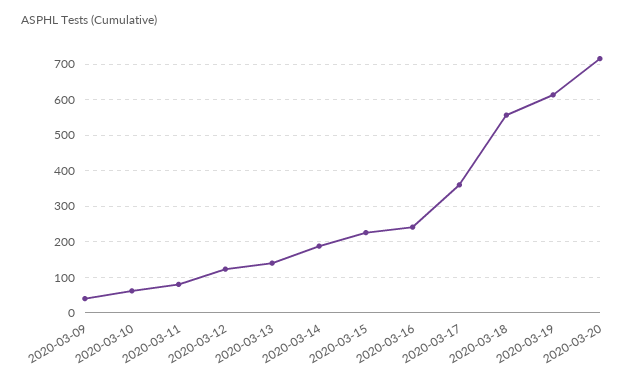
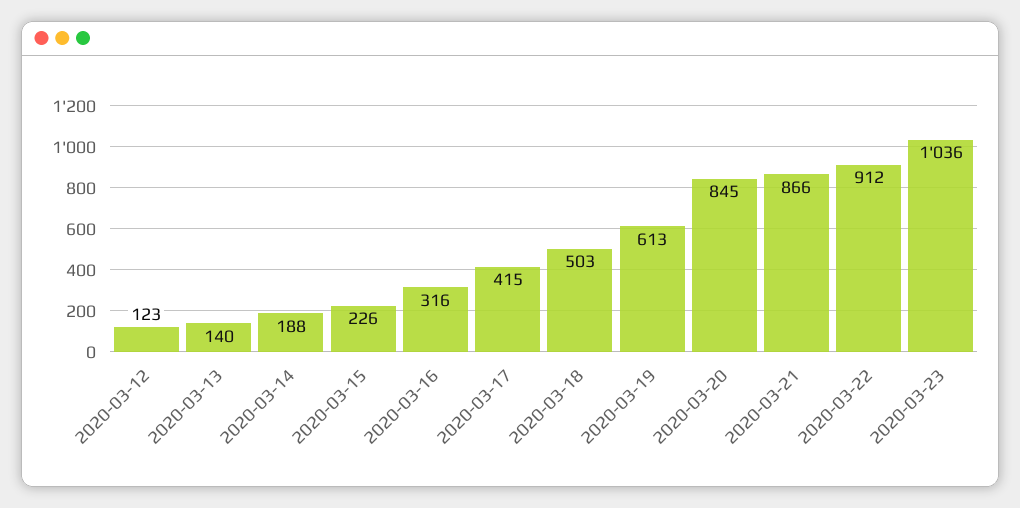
2020-03-09: 40 -> none
2020-03-10: 60 -> none
2020-03-11: 80 -> none
2020-03-16: 240 -> 316
2020-03-17: 360 -> 415
2020-03-18: 560 -> 503
2020-03-20: 720 -> 845
2020-03-21: none -> 866
2020-03-22: none -> 912
2020-03-23: none -> 1036

